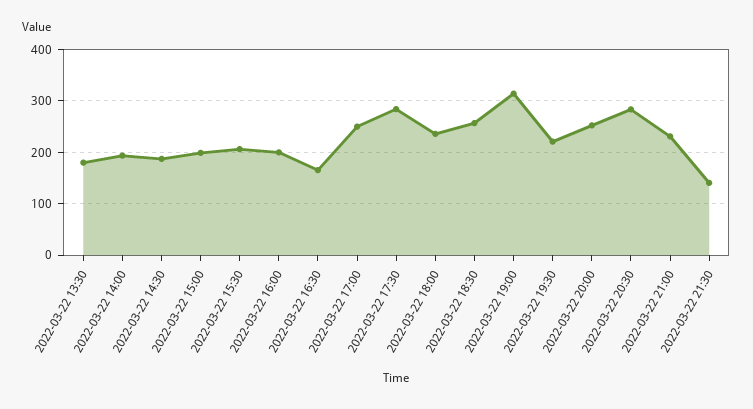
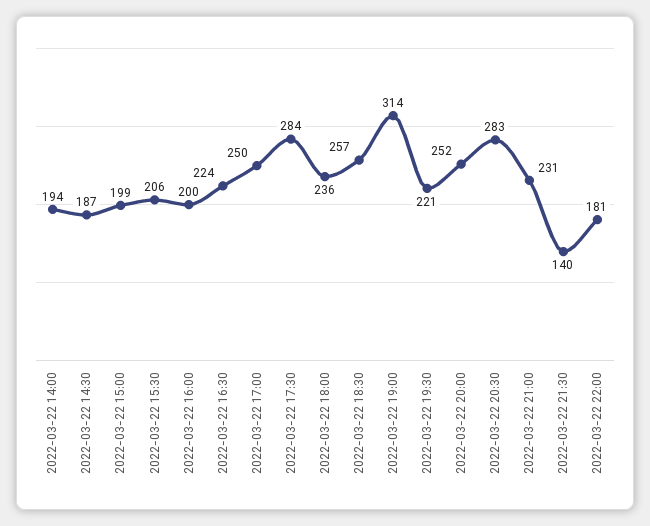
2022-03-22 13:30: 180 -> none
2022-03-22 16:30: 160 -> 224
2022-03-22 22:00: none -> 181

